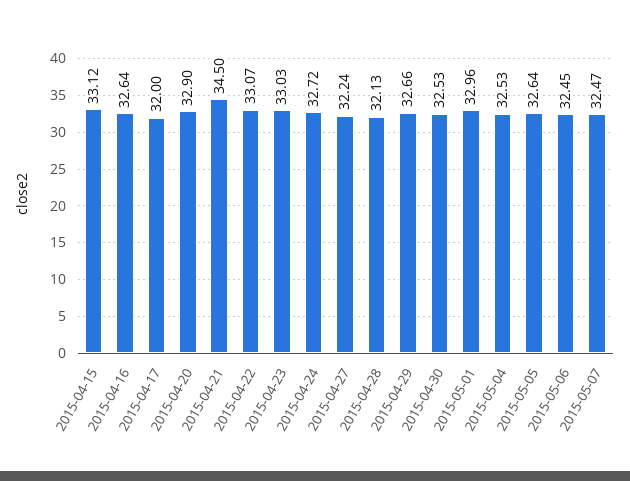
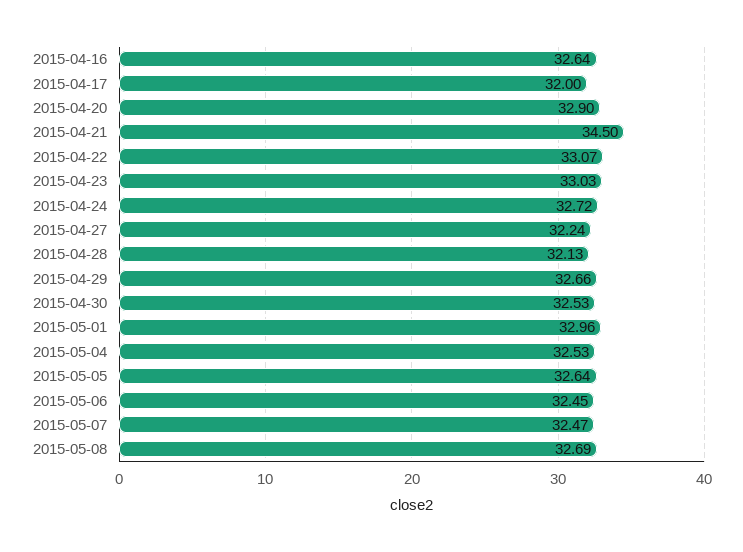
2015-04-15: 33.12 -> none
2015-05-08: none -> 32.69

